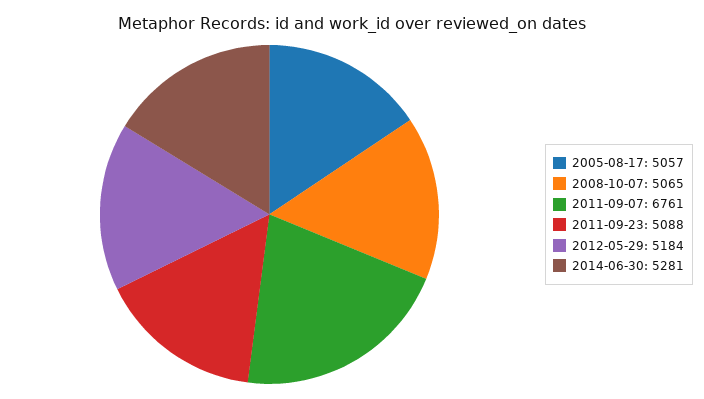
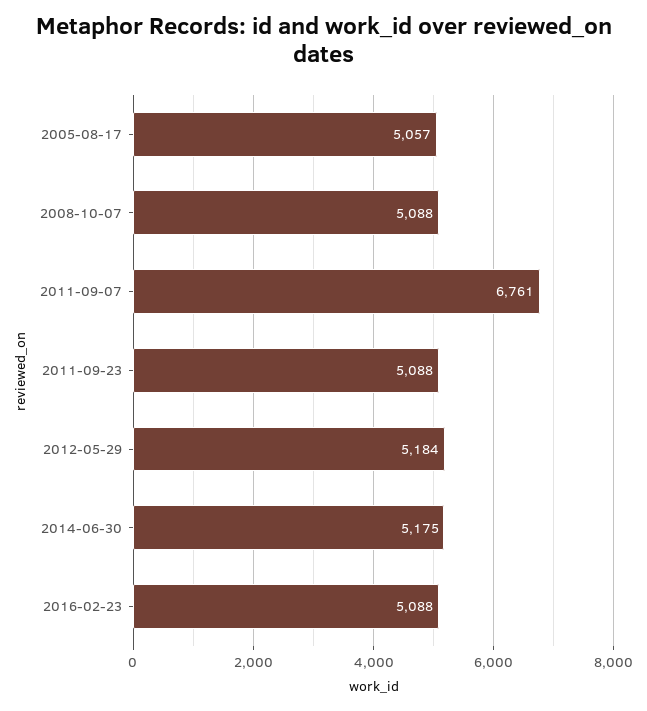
2008-10-07: 5065 -> 5088
2014-06-30: 5281 -> 5175
2016-02-23: none -> 5088

